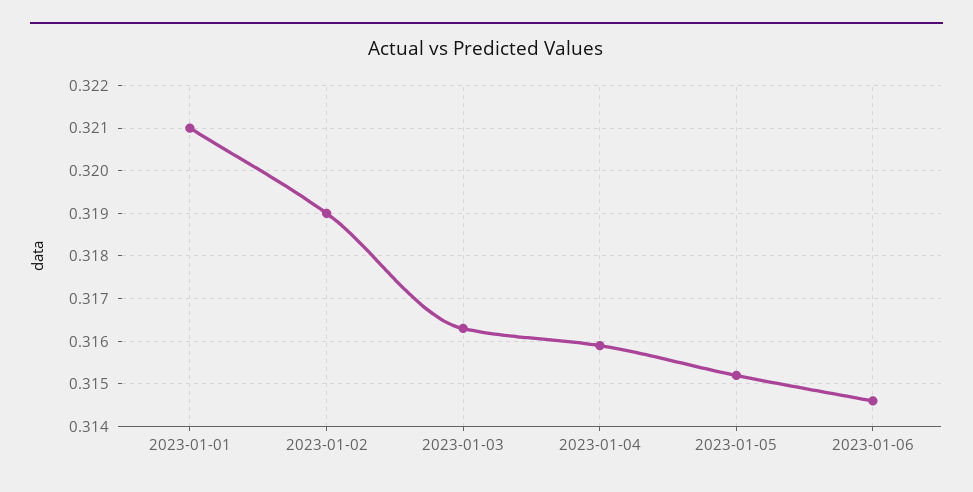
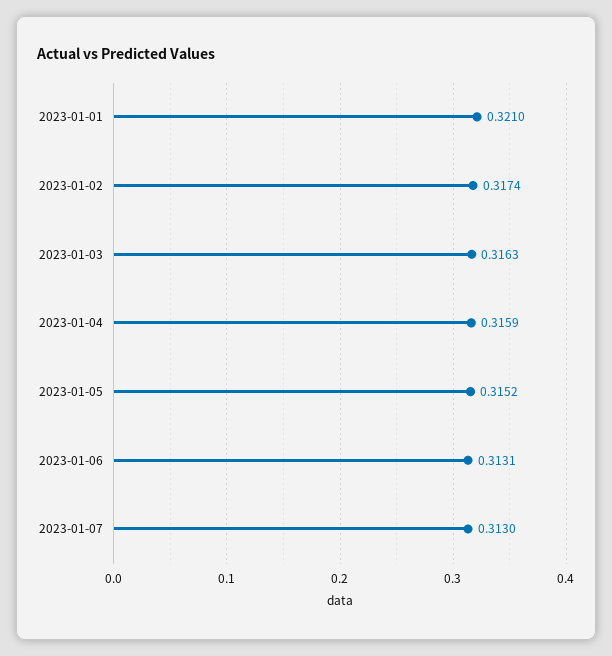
2023-01-02: 0.319 -> 0.3174
2023-01-06: 0.3145 -> 0.3131
2023-01-07: none -> 0.313

